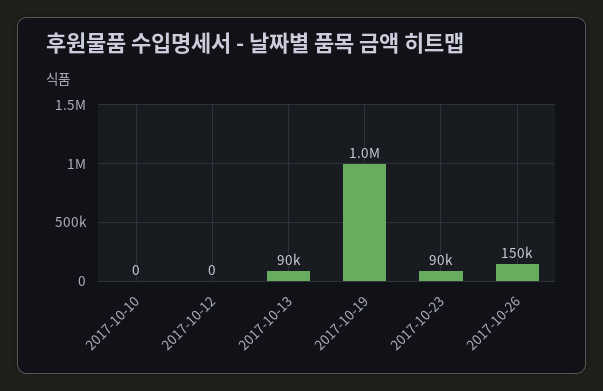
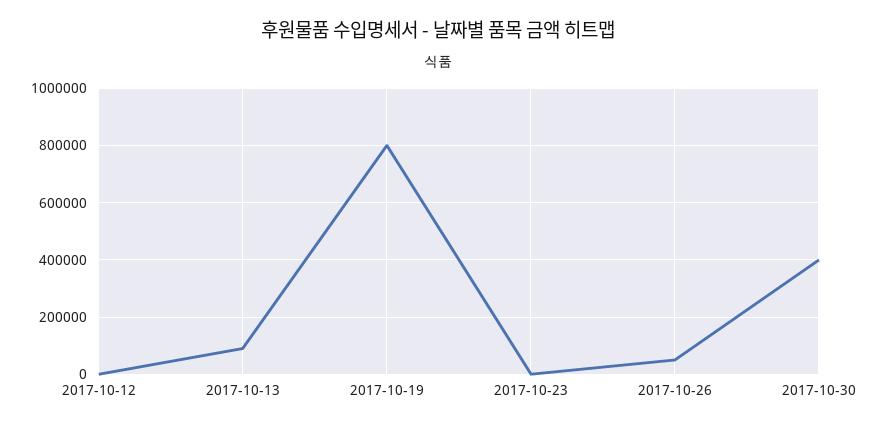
2017-10-10: 0 -> none
2017-10-19: 1000000 -> 800000
2017-10-23: 90000 -> 0
2017-10-26: 150000 -> 50000
2017-10-30: none -> 400000

